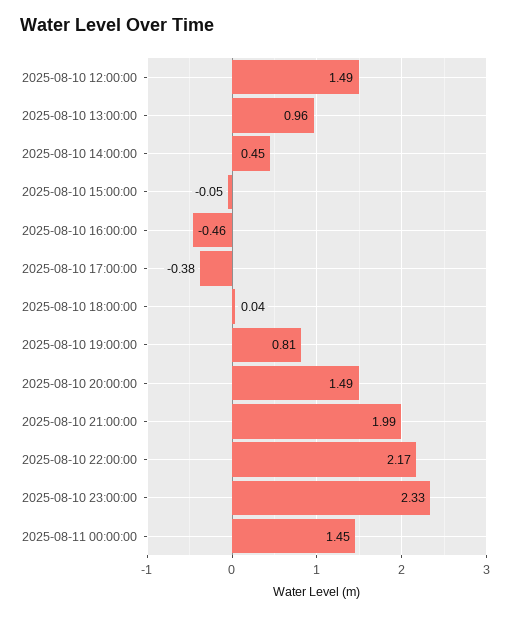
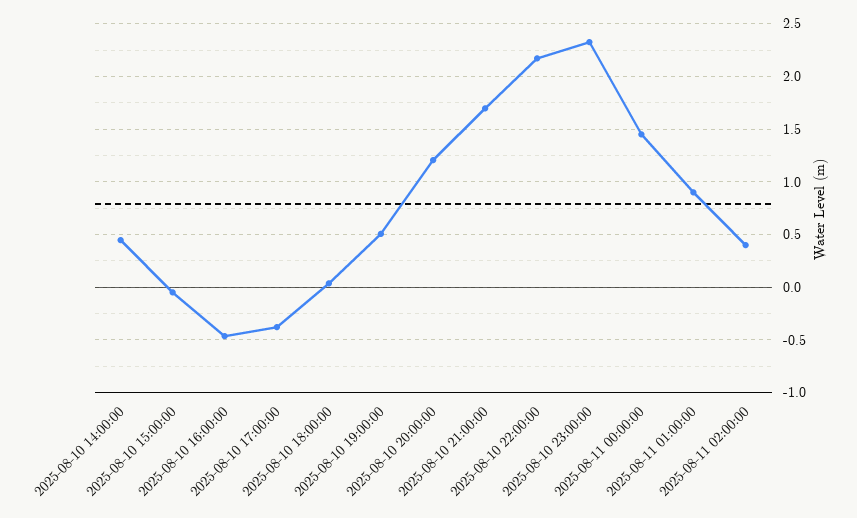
2025-08-10 12:00:00: 1.49 -> none
2025-08-10 13:00:00: 0.96 -> none
2025-08-10 19:00:00: 0.81 -> 0.5
2025-08-10 20:00:00: 1.49 -> 1.2
2025-08-10 21:00:00: 1.99 -> 1.7
2025-08-11 01:00:00: none -> 0.9
2025-08-11 02:00:00: none -> 0.4

